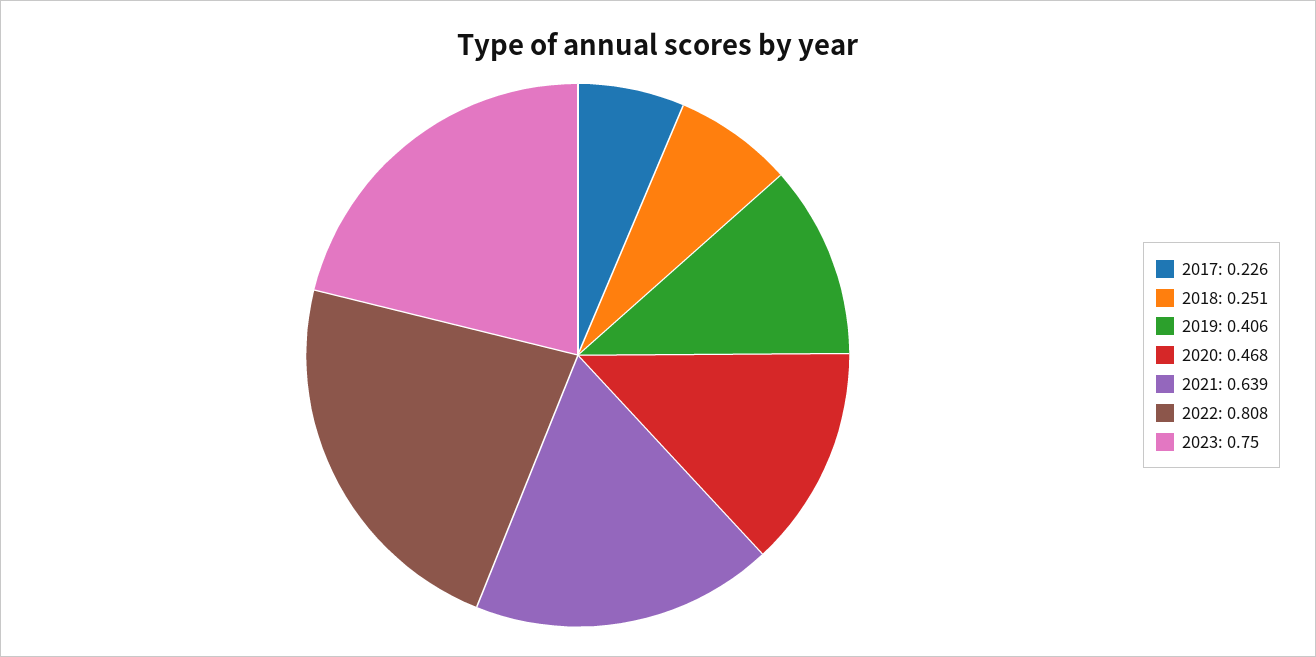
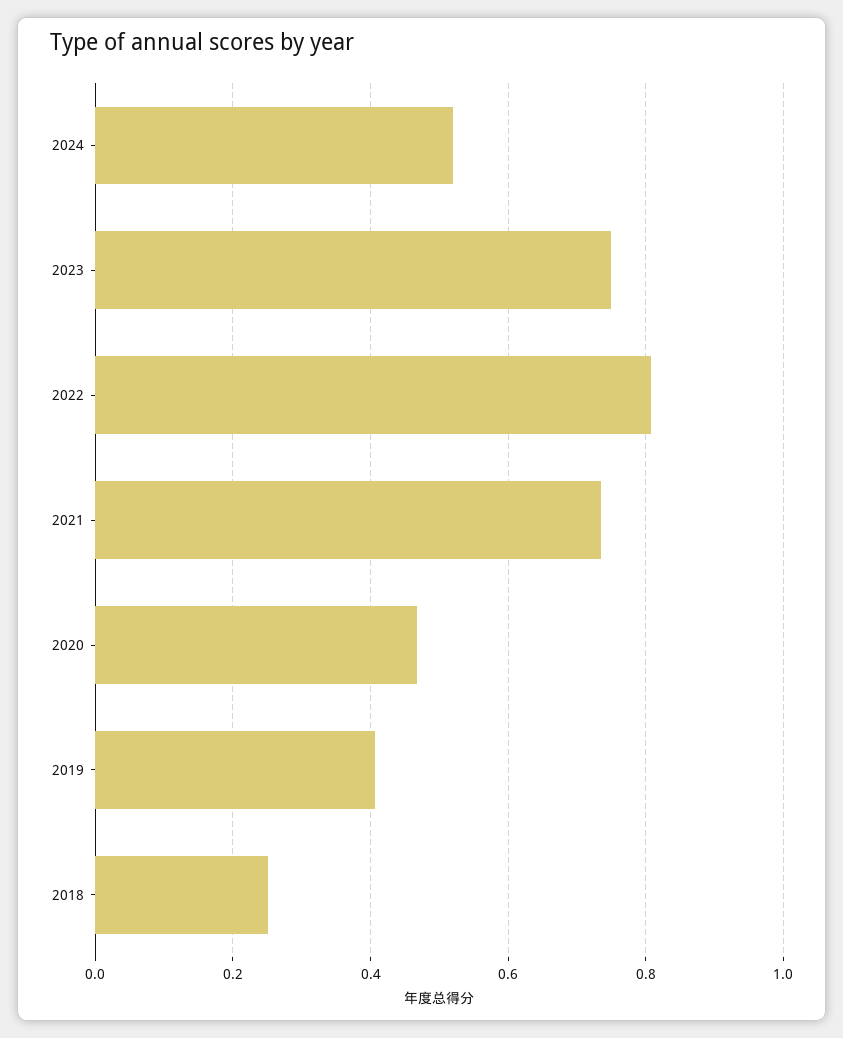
2017: 0.226 -> none
2021: 0.639 -> 0.74
2024: none -> 0.52

